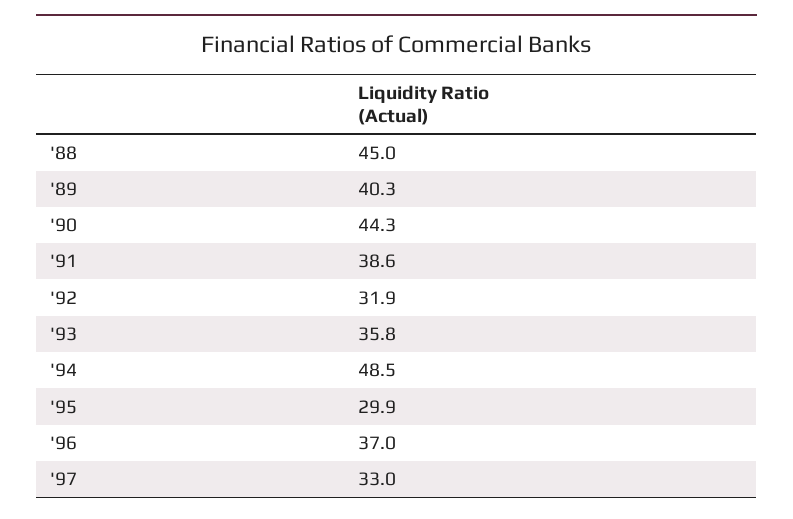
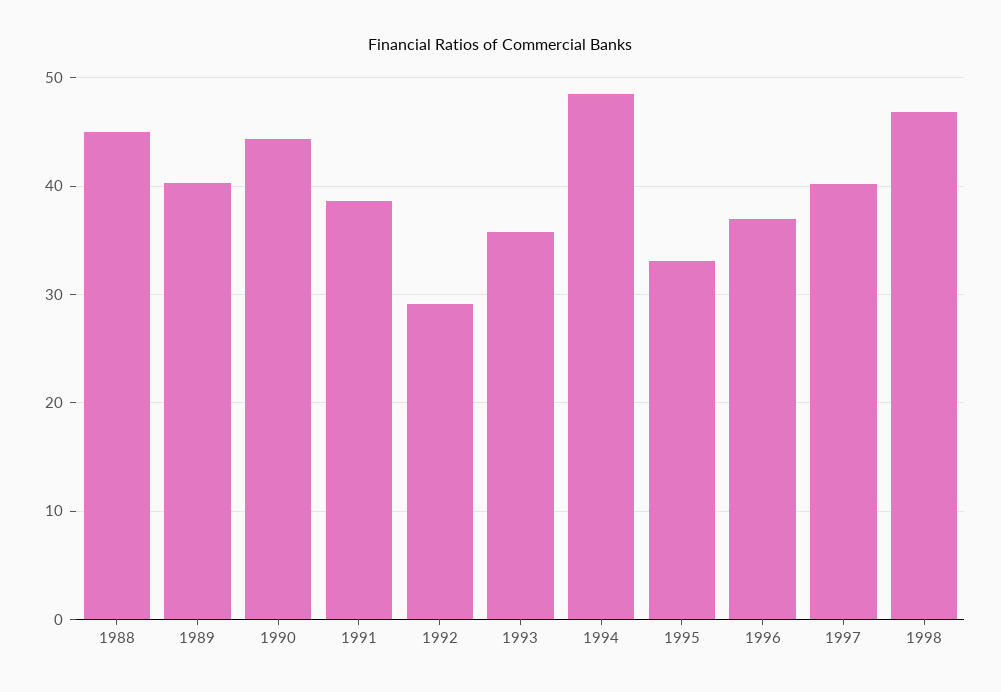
'92: 31.9 -> 29
'95: 29.9 -> 33
'97: 33 -> 40
1998: none -> 47

